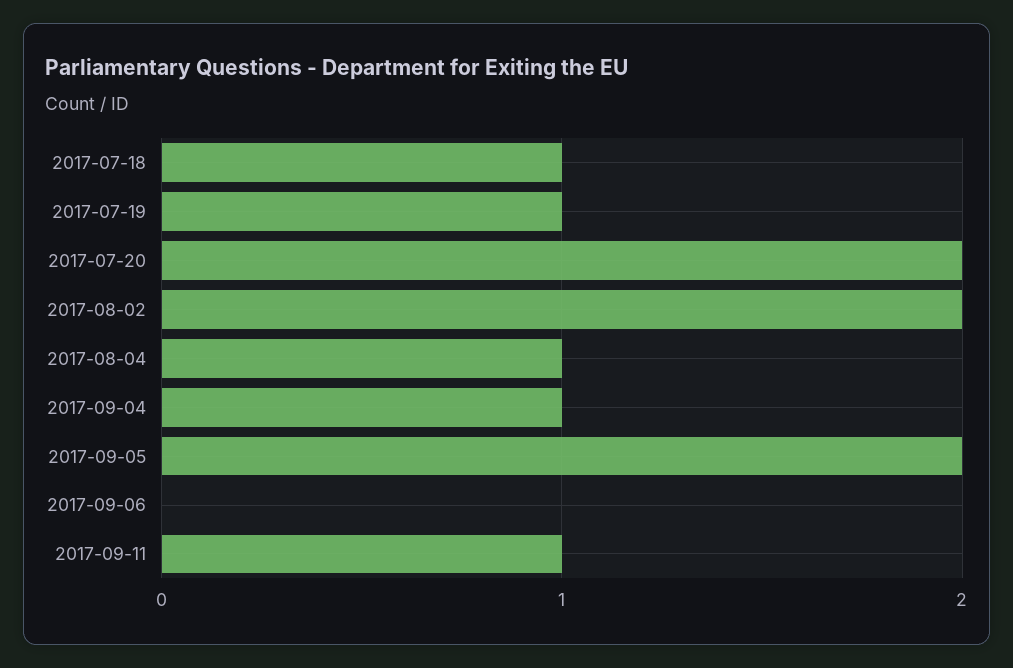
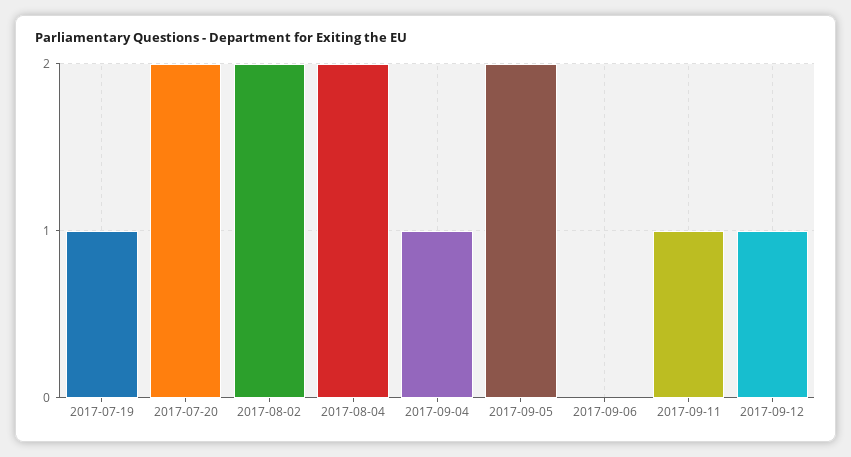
2017-07-18: 1 -> none
2017-08-04: 1 -> 2
2017-09-12: none -> 1

